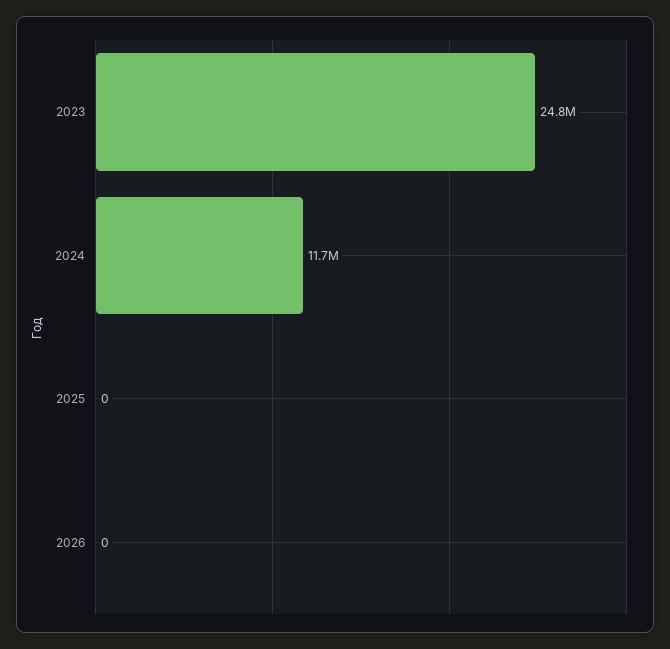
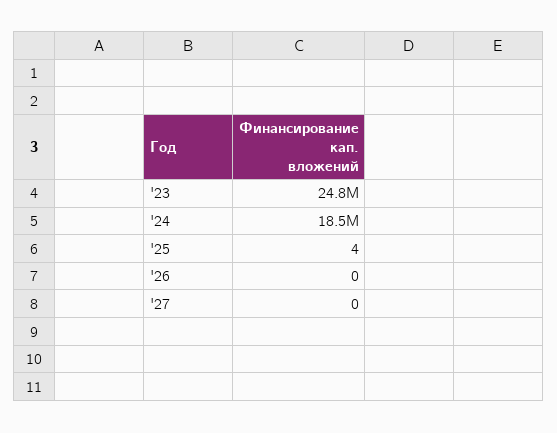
2024: 11700000 -> 18500000
2025: 0 -> 4
'27: none -> 0

